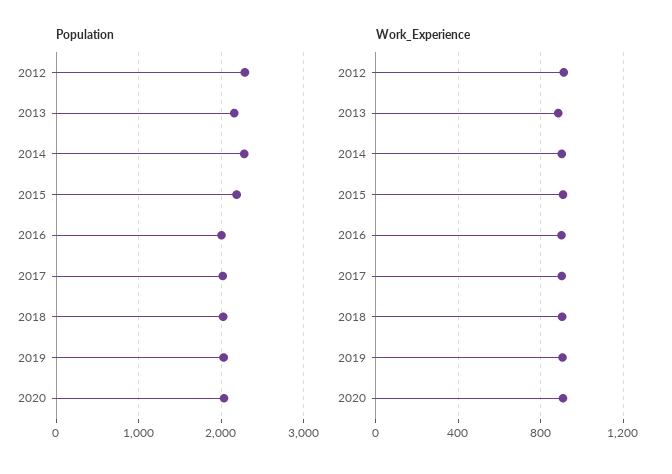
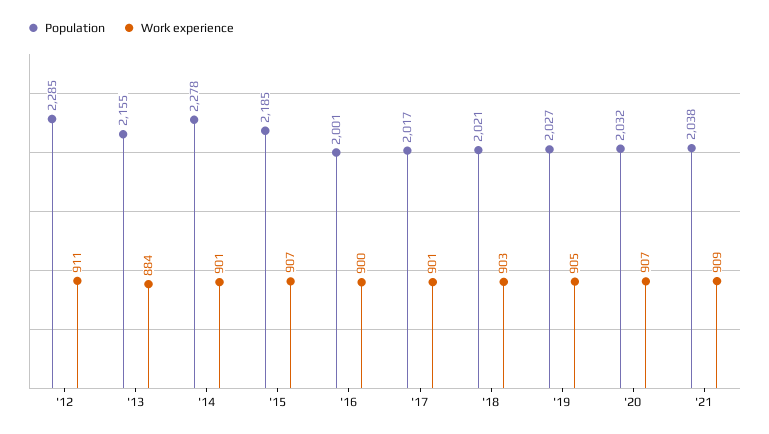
Population, '21: none -> 2038
Work_Experience, '21: none -> 909

